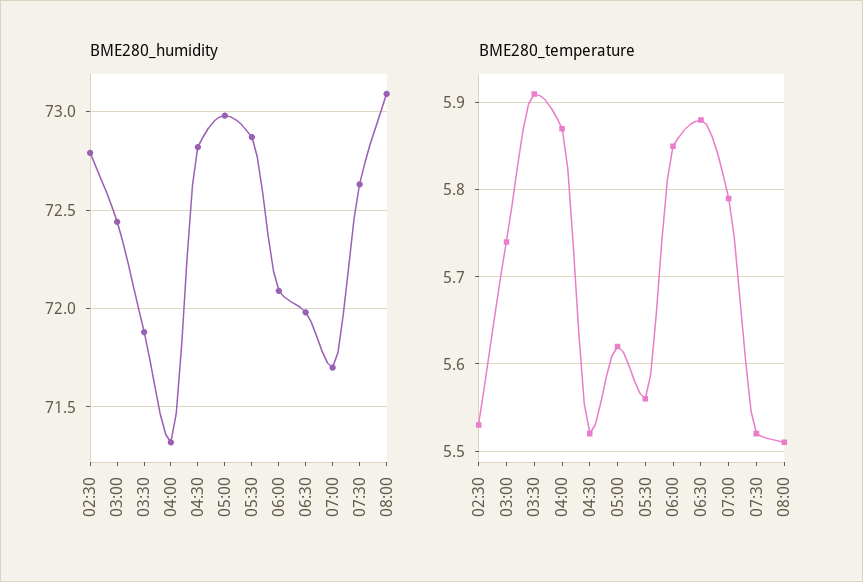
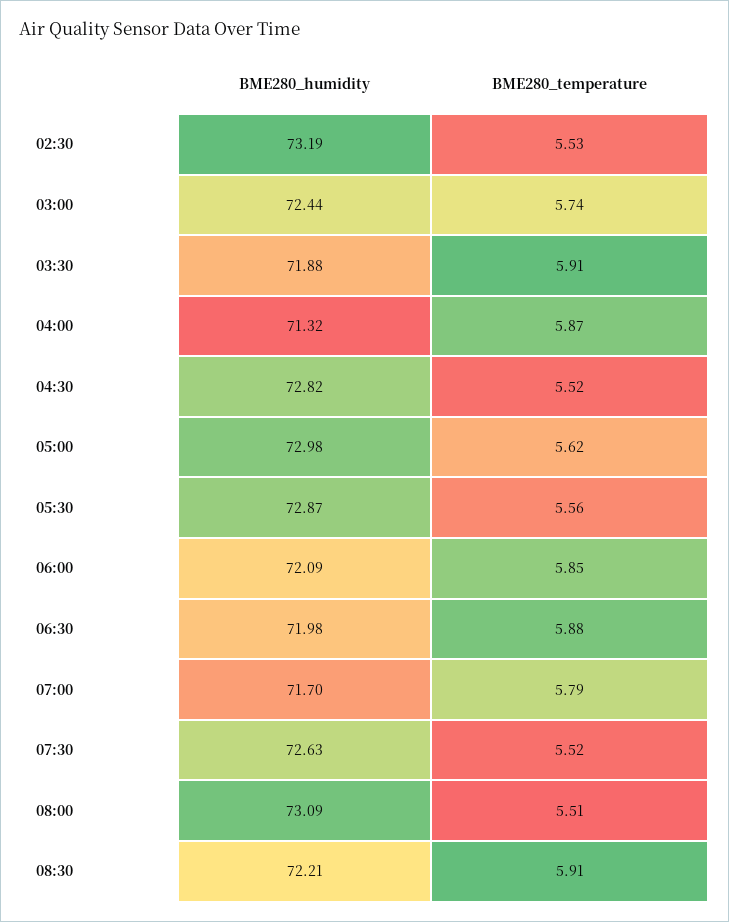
BME280_humidity, 02:30: 72.8 -> 73.19
BME280_humidity, 08:30: none -> 72.21
BME280_temperature, 08:30: none -> 5.91

